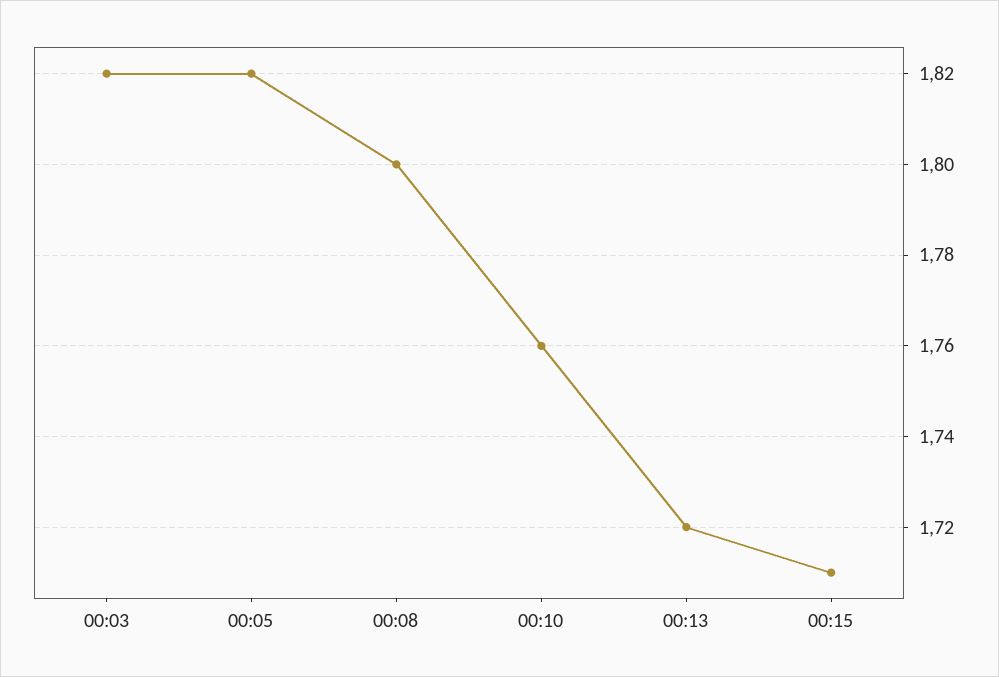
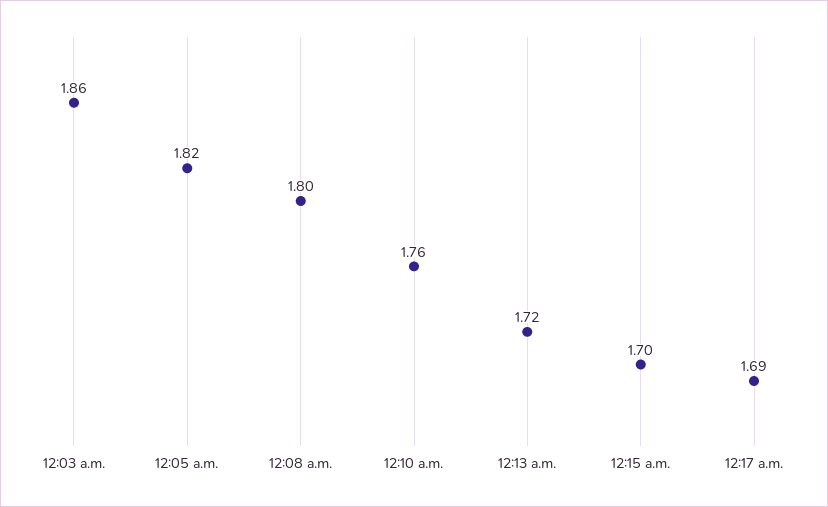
00:03: 1.82 -> 1.86
00:15: 1.71 -> 1.7
12:17 a.m.: none -> 1.69

